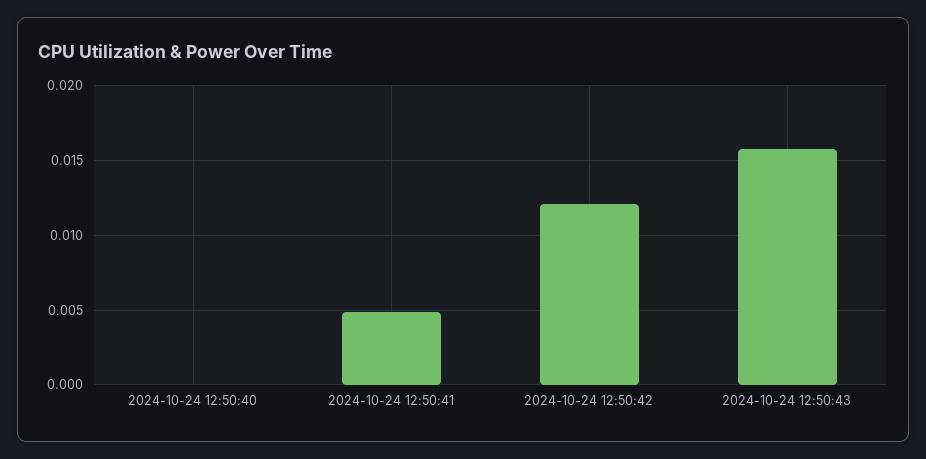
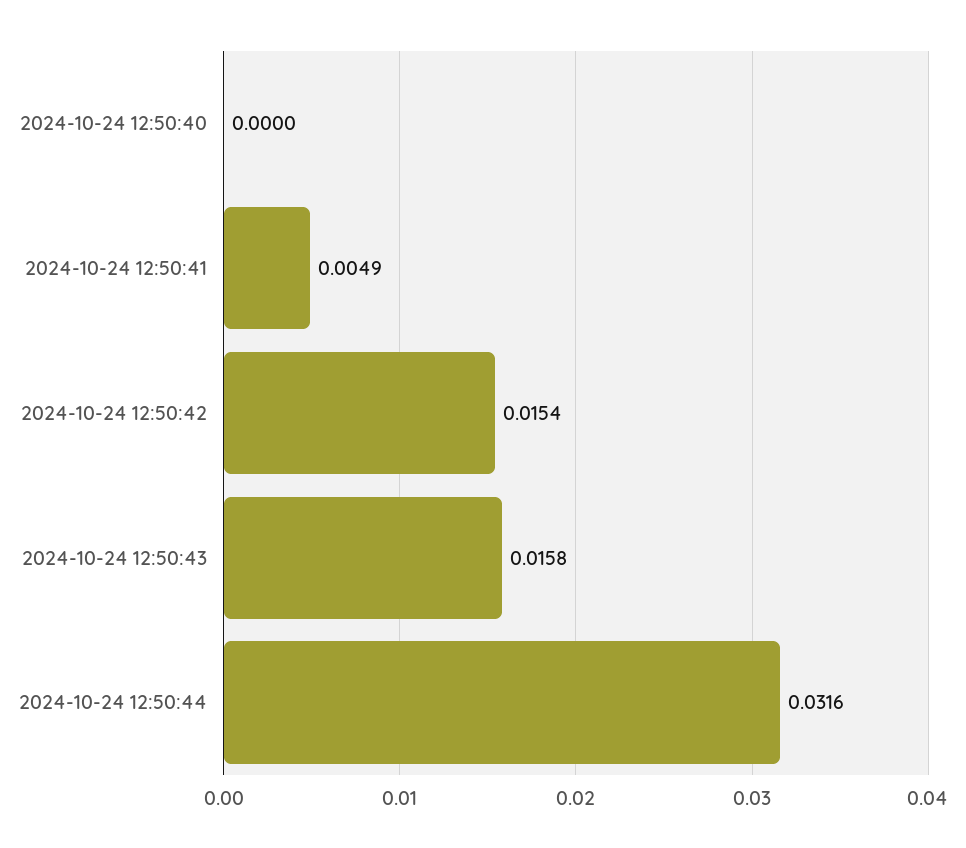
2024-10-24 12:50:42: 0.012 -> 0.0154
2024-10-24 12:50:44: none -> 0.0316

